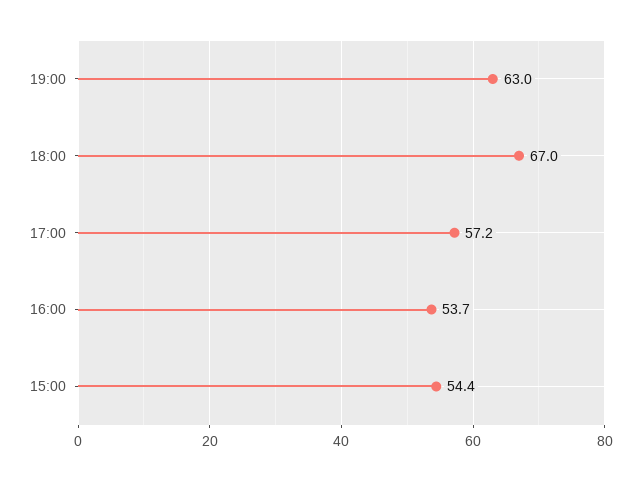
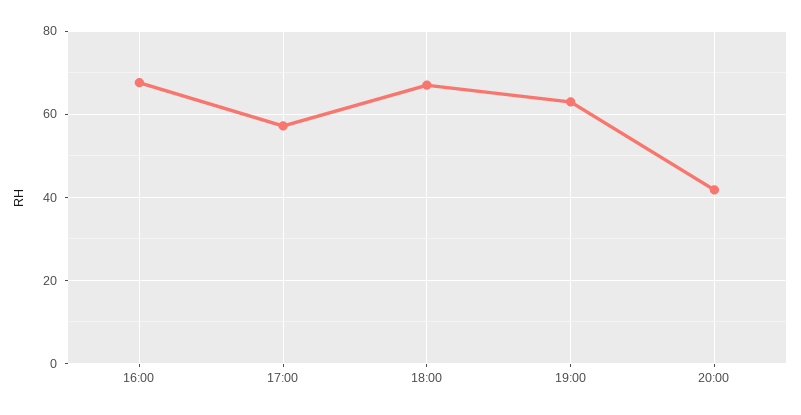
16:00: 53.7 -> 68
15:00: 54.4 -> none
20:00: none -> 42

